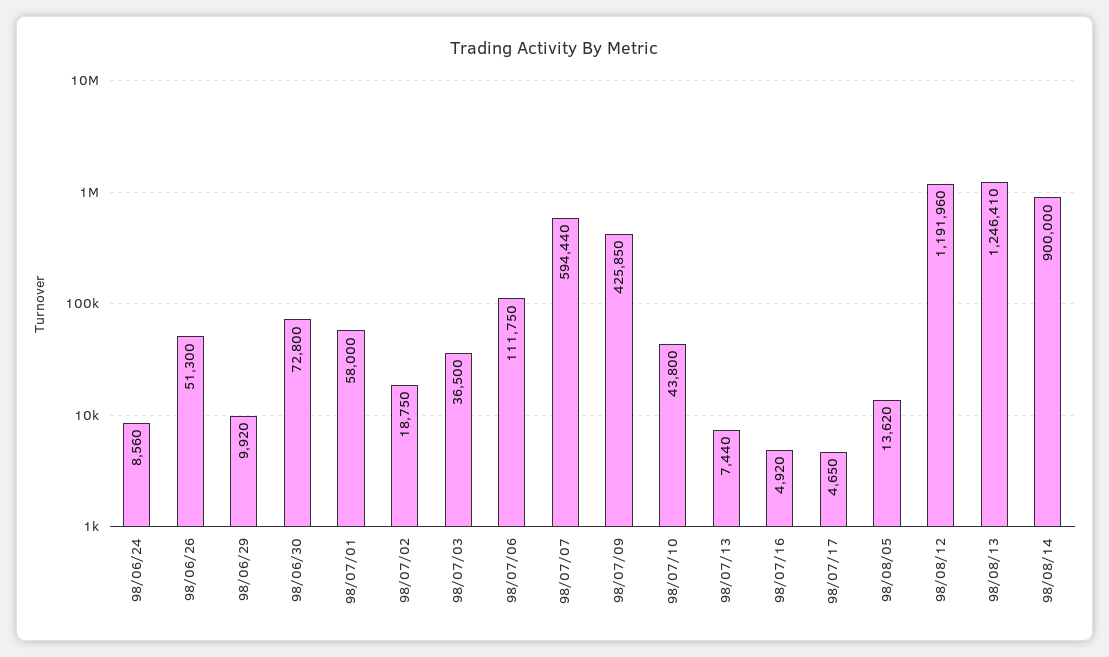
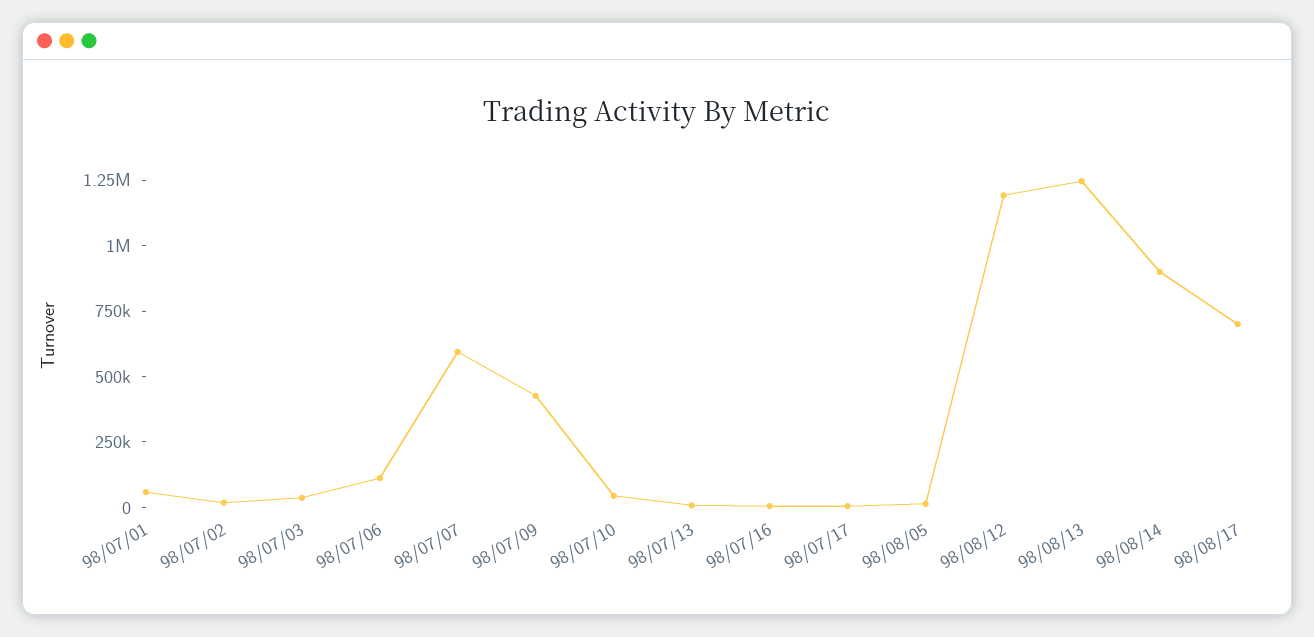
98/06/24: 8560 -> none
98/06/26: 51300 -> none
98/06/29: 9920 -> none
98/06/30: 72800 -> none
98/08/17: none -> 700000

